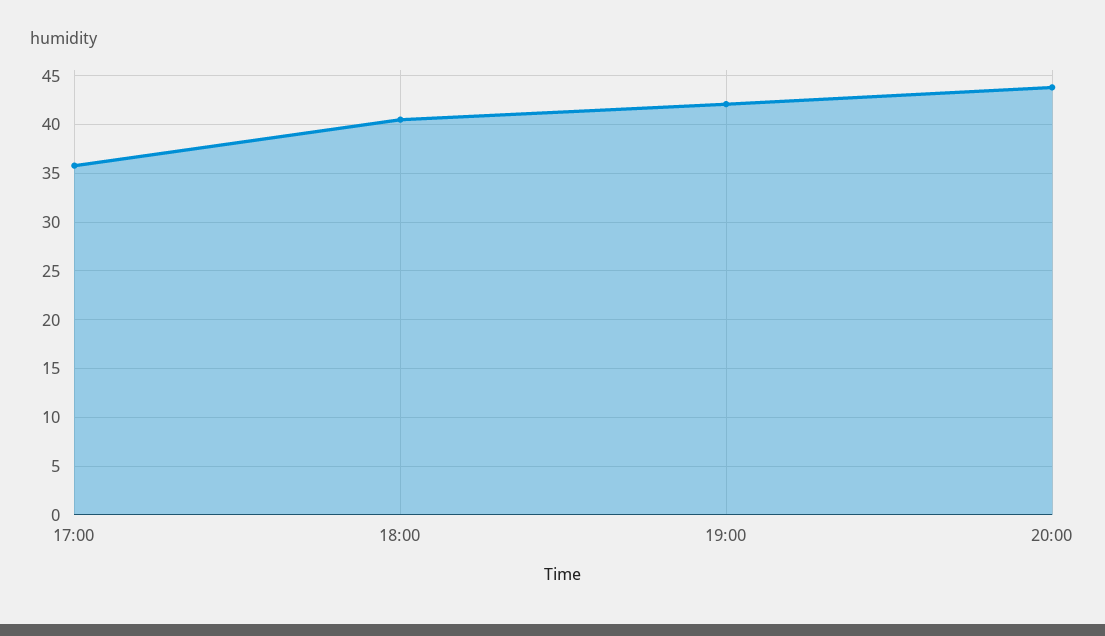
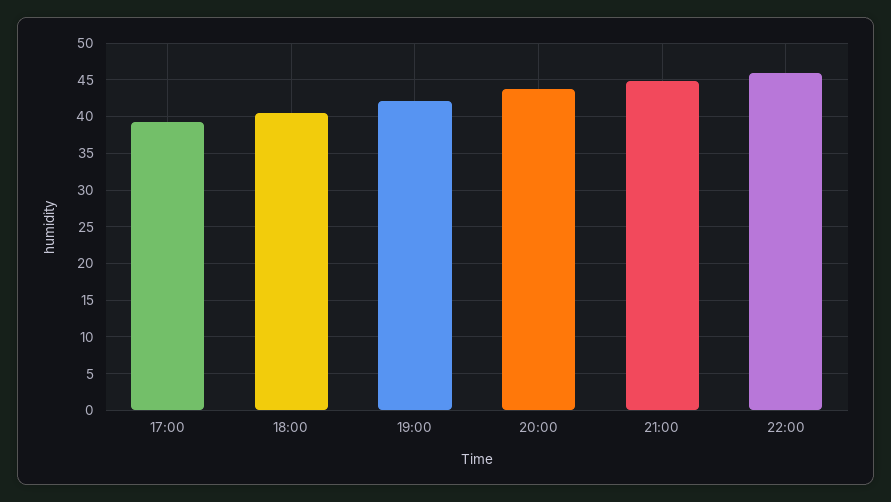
17:00: 36 -> 39
21:00: none -> 45
22:00: none -> 46

